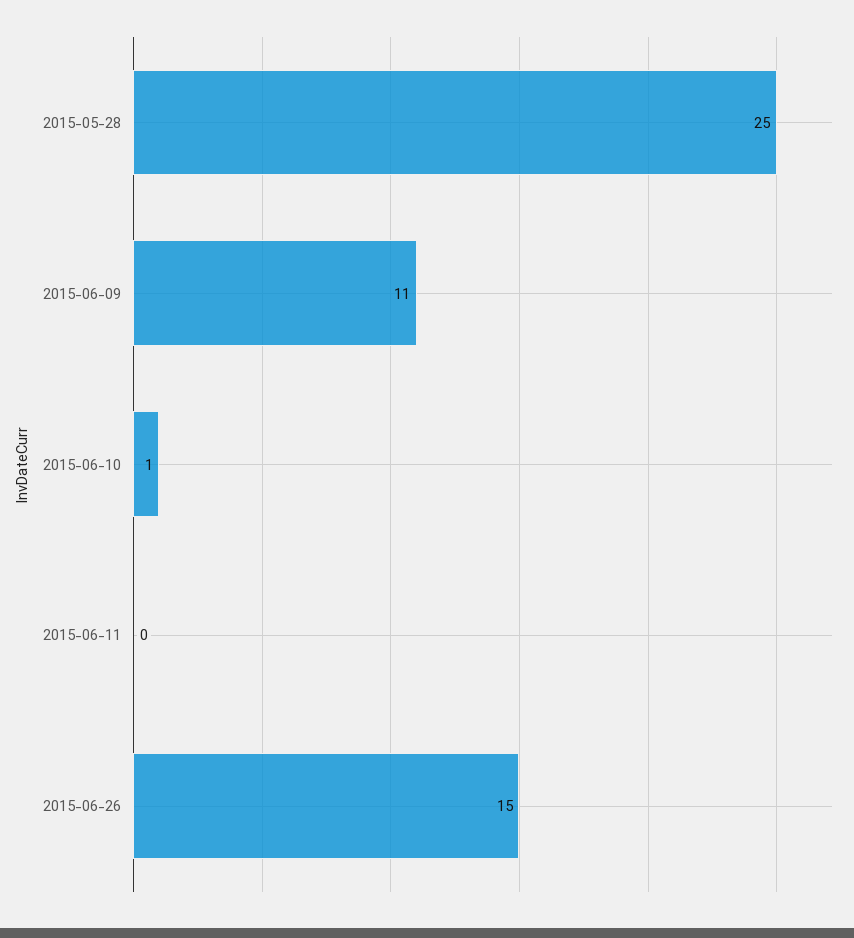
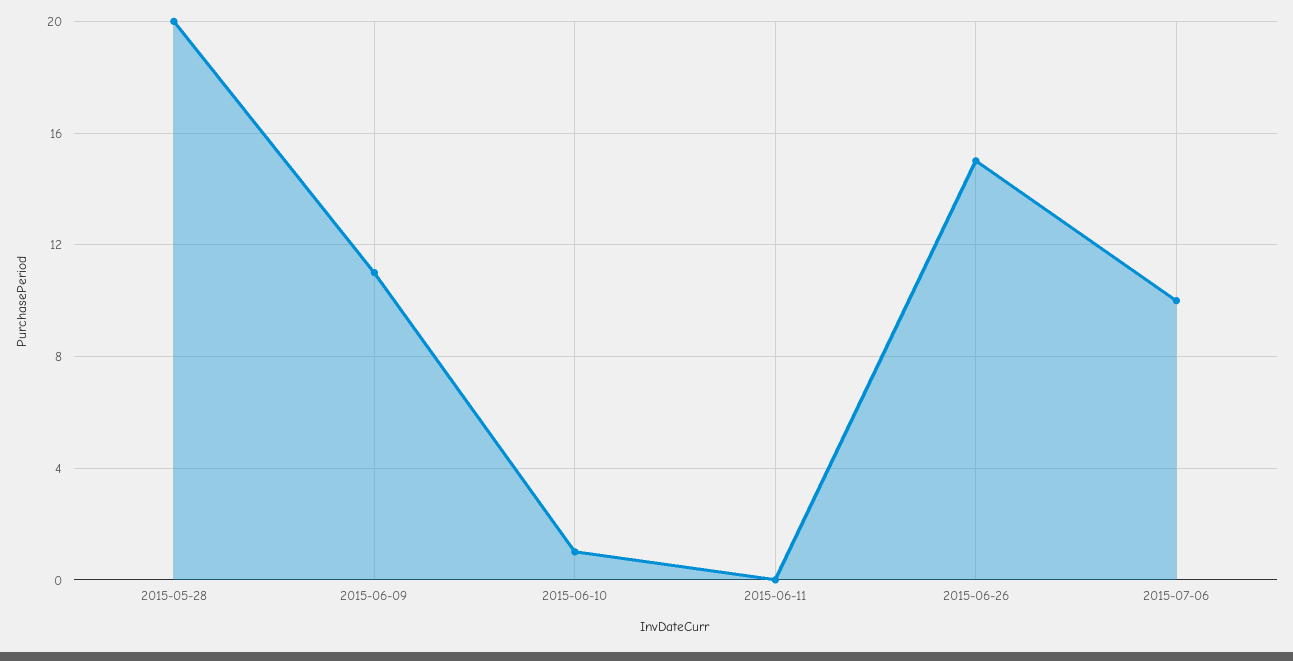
2015-05-28: 25 -> 20
2015-07-06: none -> 10

